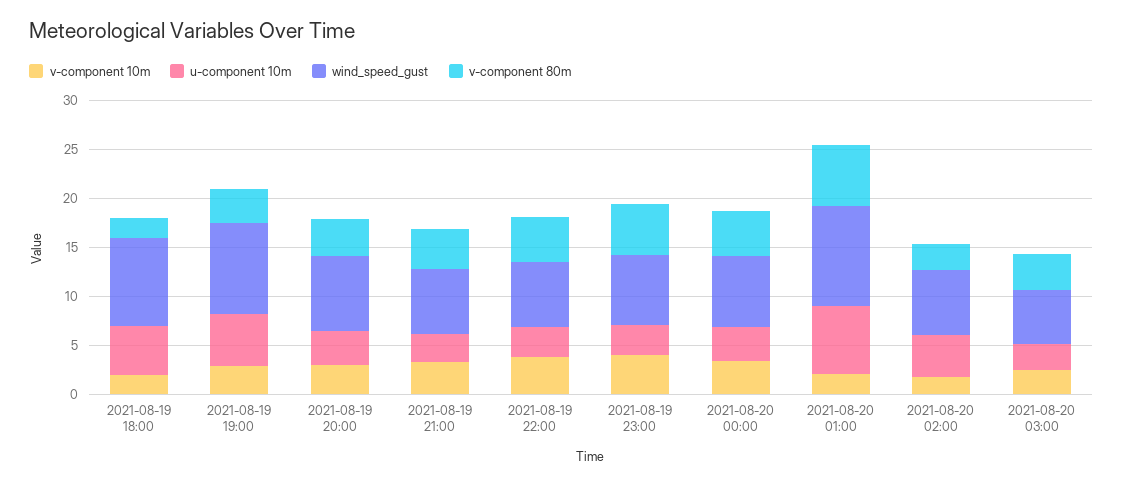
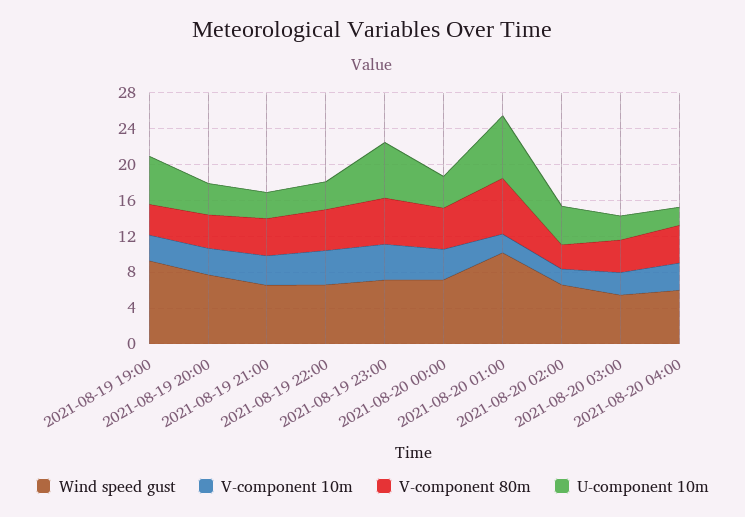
v-component 10m, 2021-08-19 18:00: 2 -> none
u-component 10m, 2021-08-19 18:00: 5 -> none
wind_speed_gust, 2021-08-19 18:00: 9 -> none
v-component 80m, 2021-08-19 18:00: 2 -> none
u-component 10m, 2021-08-19 23:00: 3 -> 6
wind_speed_gust, 2021-08-20 04:00: none -> 6
v-component 10m, 2021-08-20 04:00: none -> 3
v-component 80m, 2021-08-20 04:00: none -> 4
u-component 10m, 2021-08-20 04:00: none -> 2

